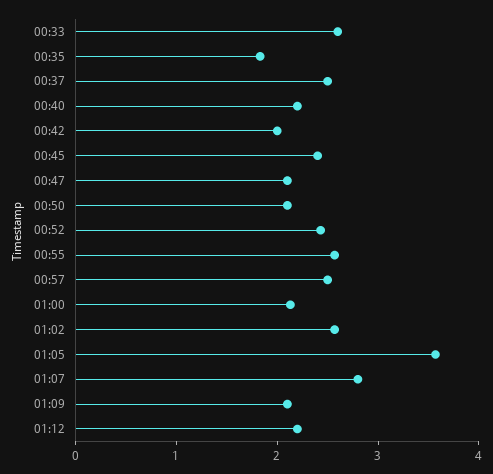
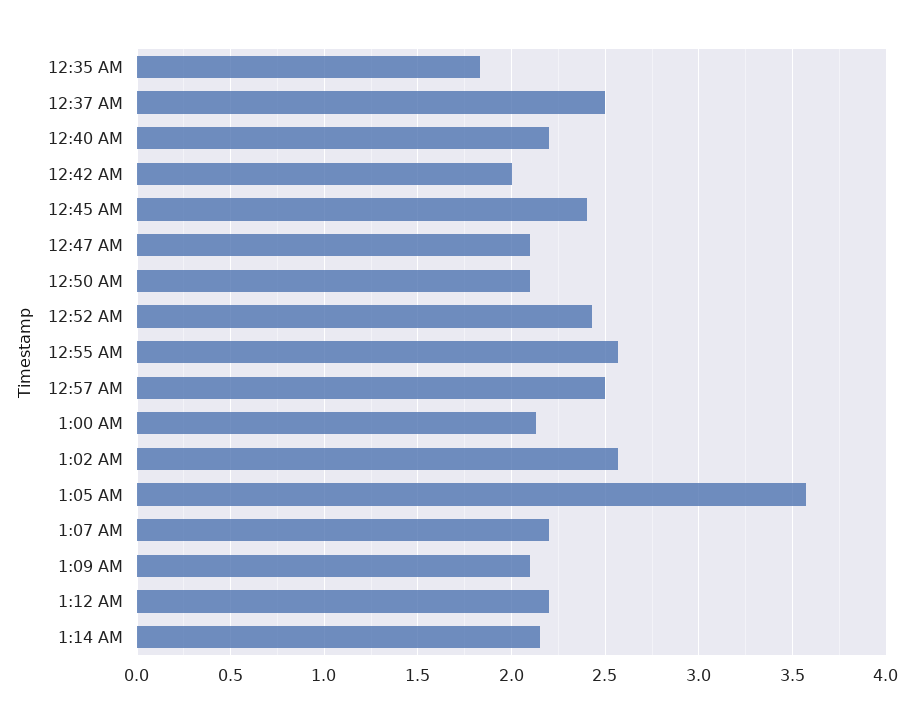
00:33: 2.6 -> none
01:07: 2.8 -> 2.2
1:14 AM: none -> 2.15

